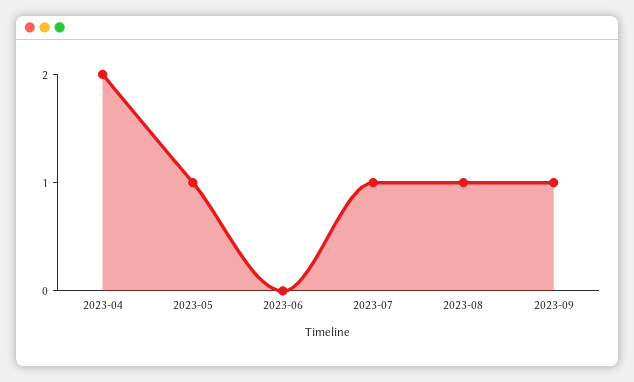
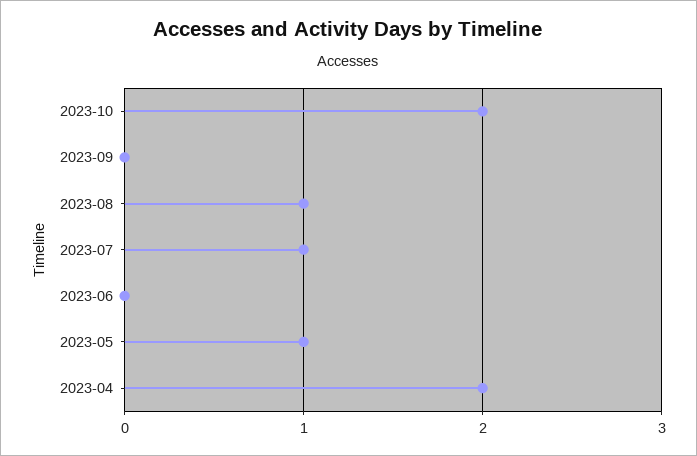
2023-09: 1 -> 0
2023-10: none -> 2

